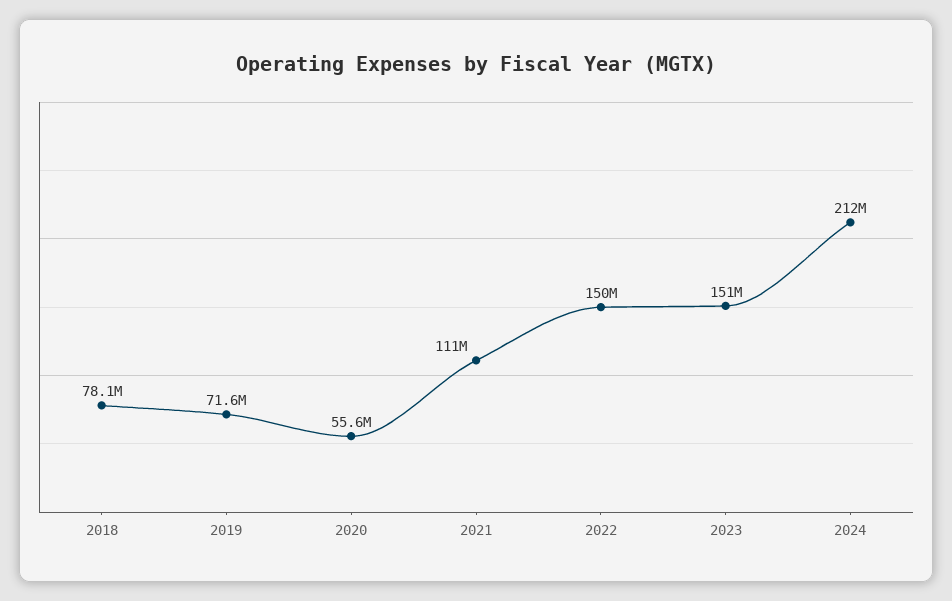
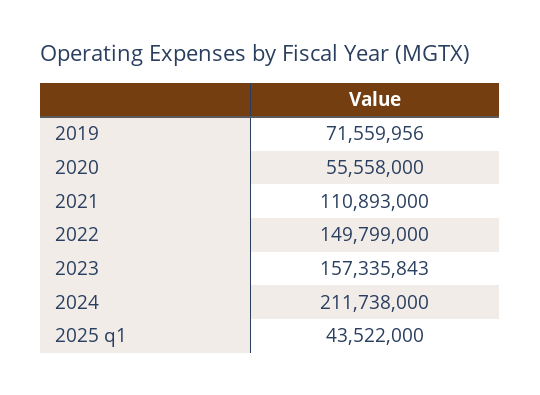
2018: 78100000 -> none
2023: 151000000 -> 157335843
2025 q1: none -> 43522000

